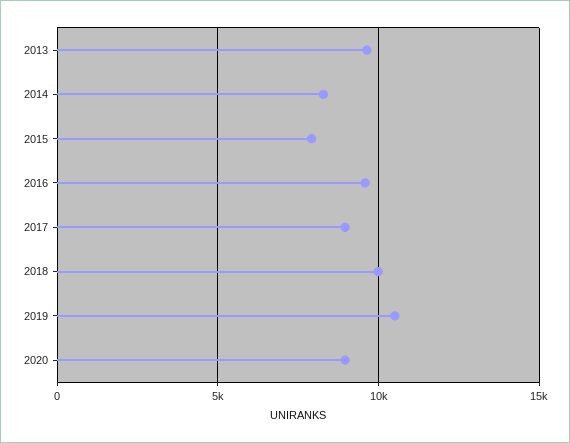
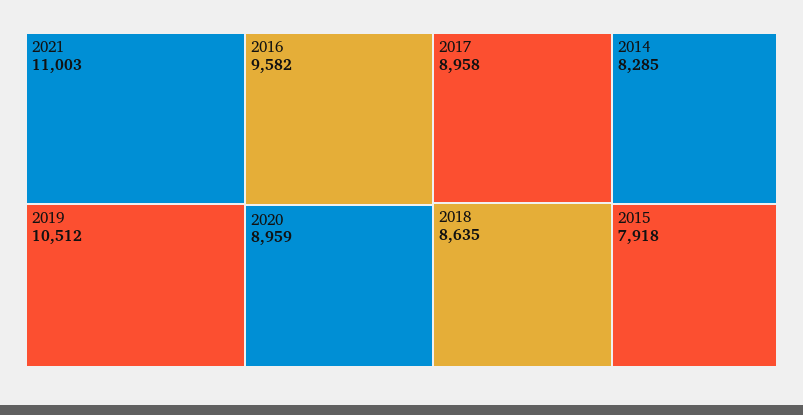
2013: 9500 -> none
2018: 10000 -> 8635
2021: none -> 11003

